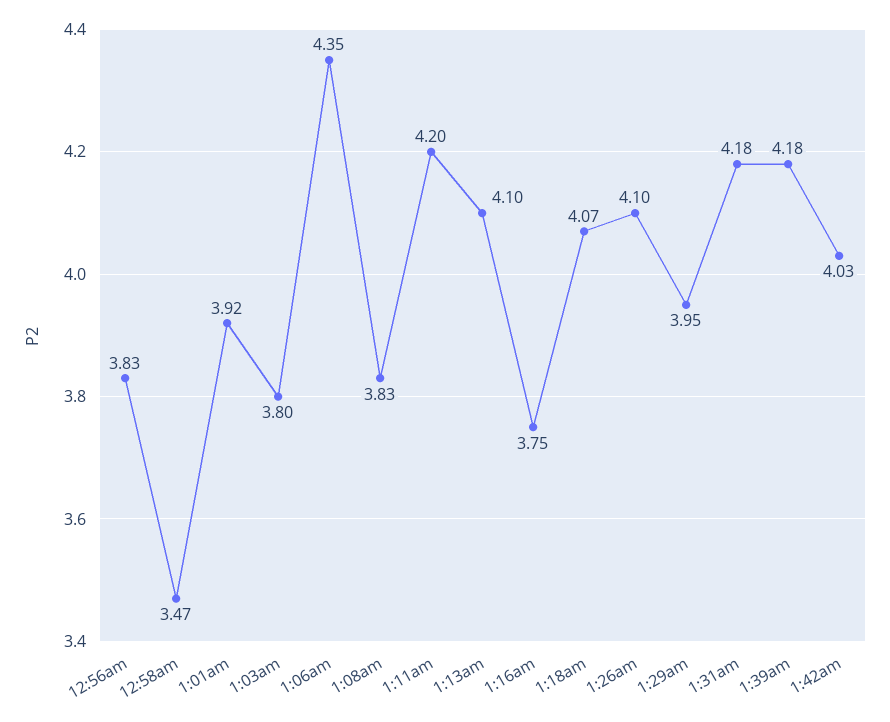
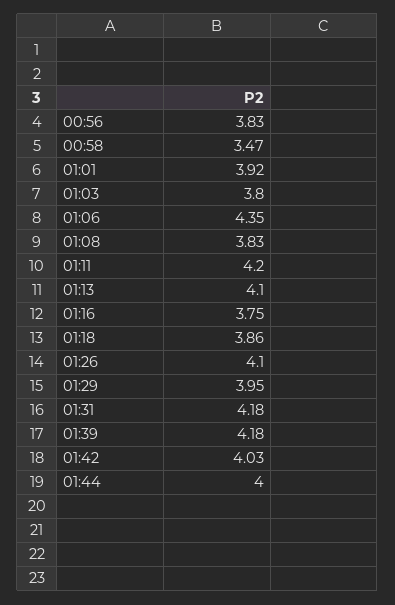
1:18am: 4.07 -> 3.86
01:44: none -> 4

